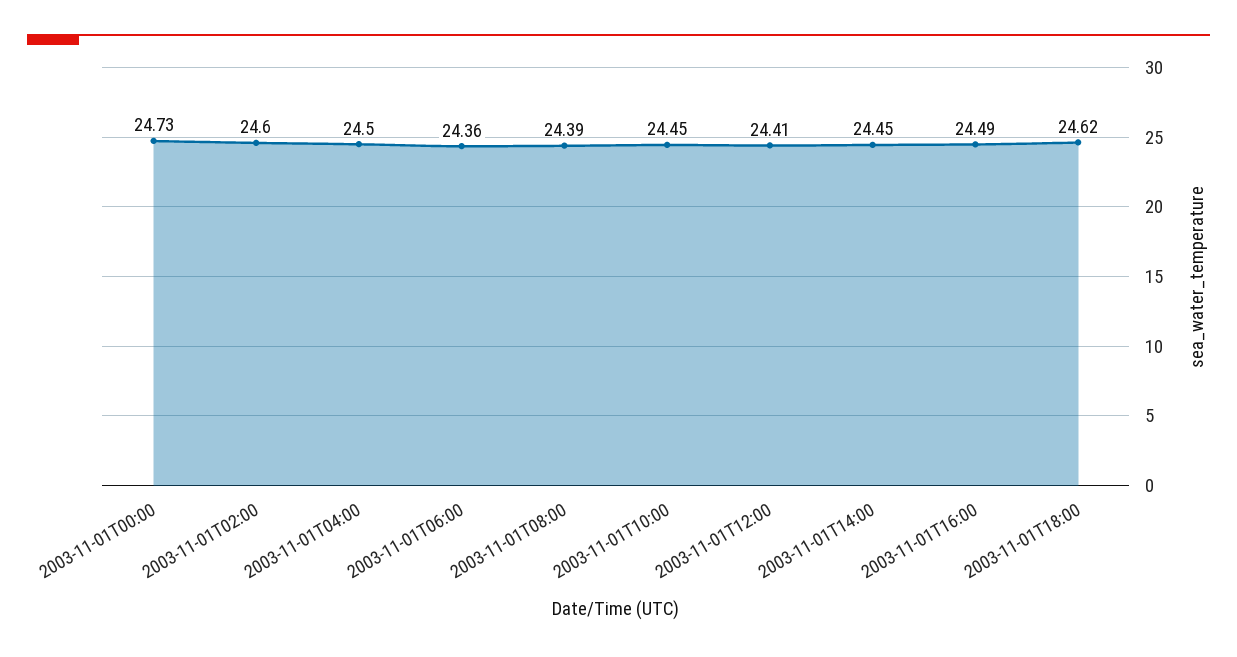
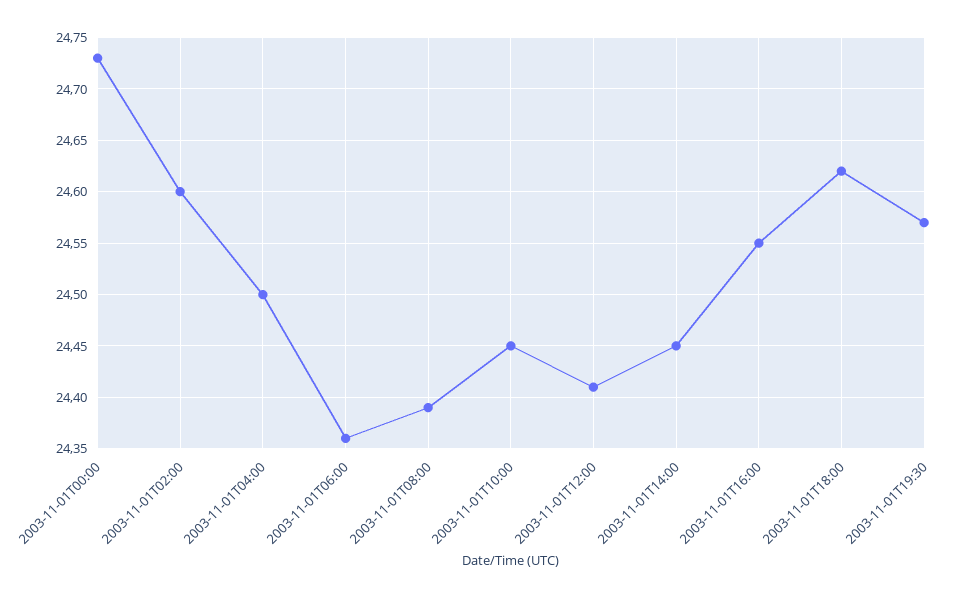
2003-11-01T16:00: 24.49 -> 24.55
2003-11-01T19:30: none -> 24.57

